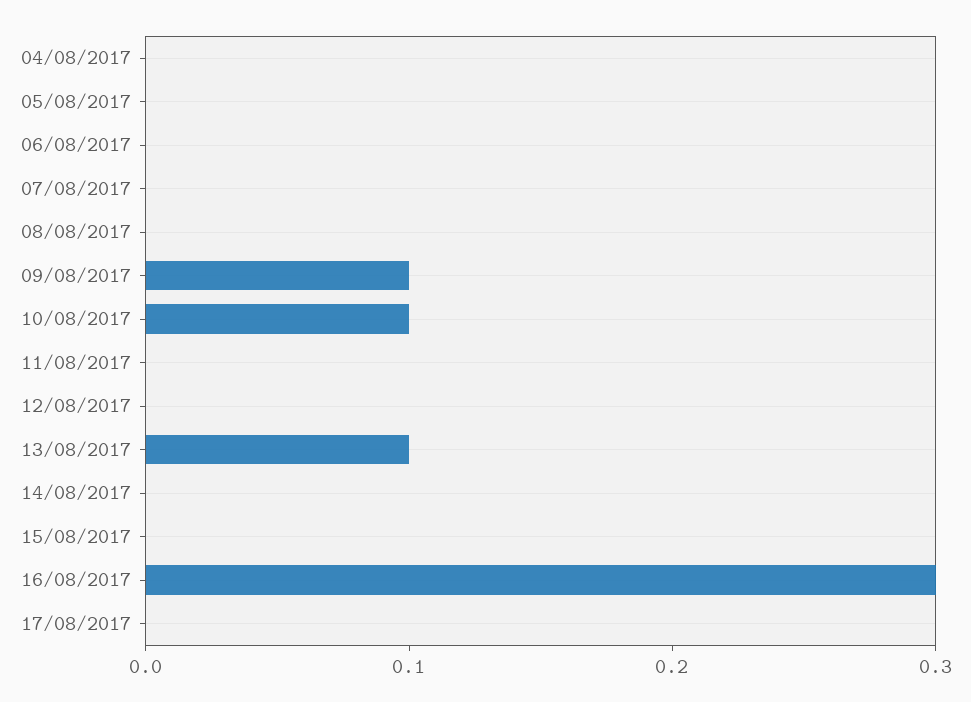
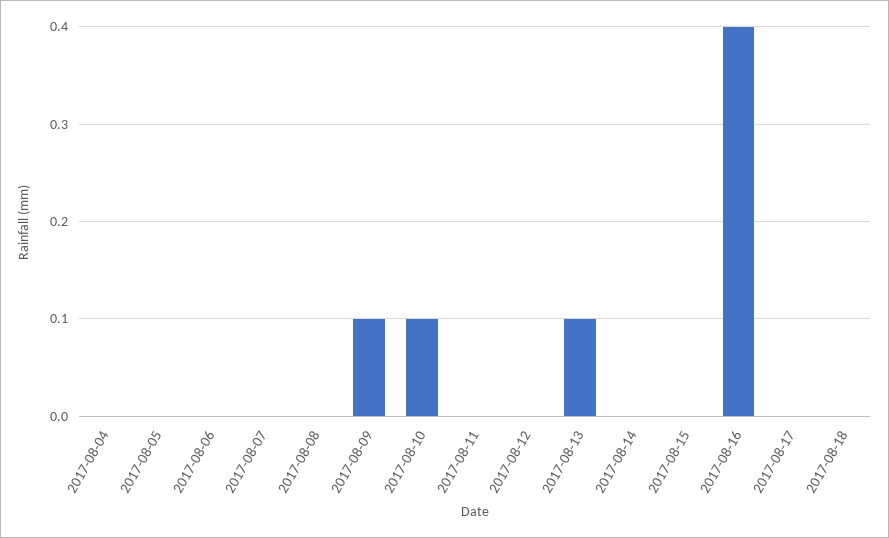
16/08/2017: 0.3 -> 0.4
2017-08-18: none -> 0

